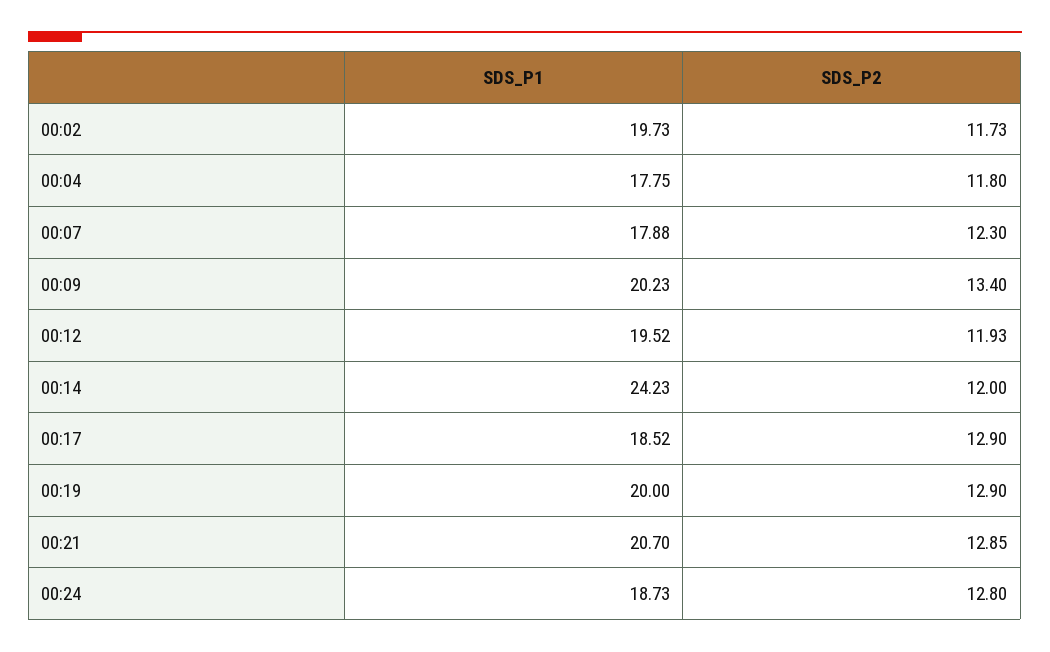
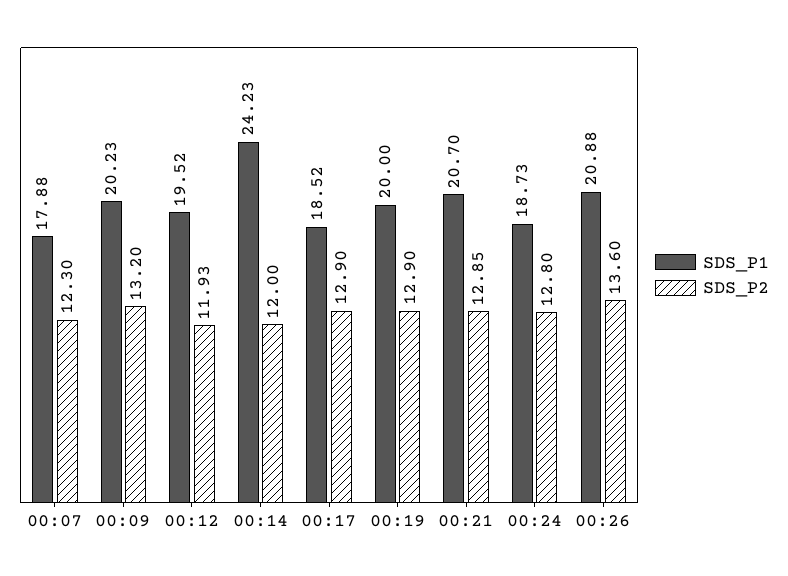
SDS_P1, 00:02: 19.73 -> none
SDS_P2, 00:02: 11.73 -> none
SDS_P1, 00:04: 17.75 -> none
SDS_P2, 00:04: 11.8 -> none
SDS_P2, 00:09: 13.4 -> 13.2
SDS_P1, 00:26: none -> 20.88
SDS_P2, 00:26: none -> 13.6

